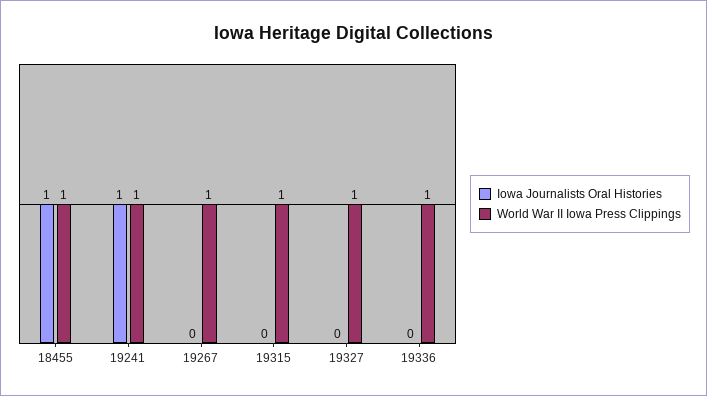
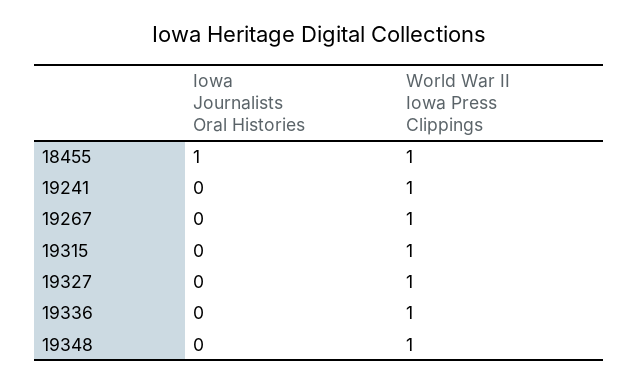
Iowa Journalists Oral Histories, 19241: 1 -> 0
Iowa Journalists Oral Histories, 19348: none -> 0
World War II Iowa Press Clippings, 19348: none -> 1

